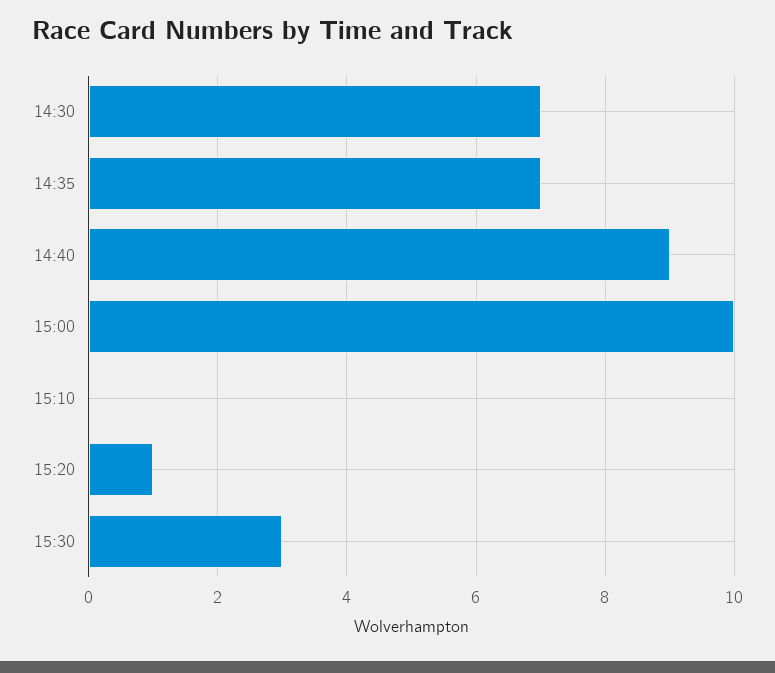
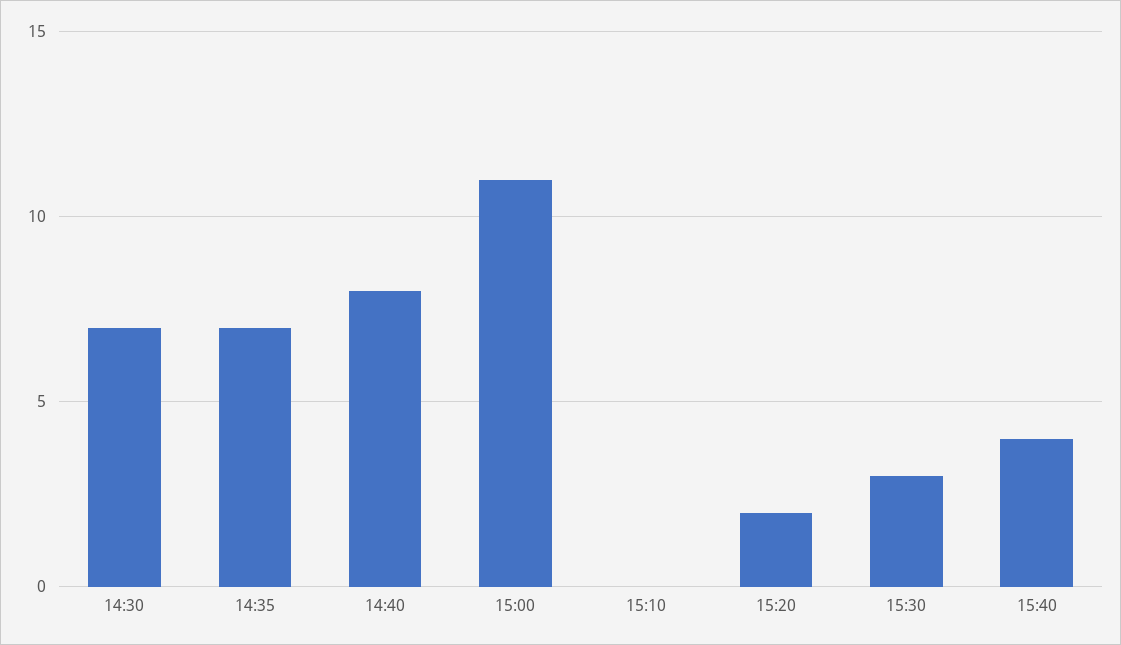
14:40: 9 -> 8
15:00: 10 -> 11
15:20: 1 -> 2
15:40: none -> 4

